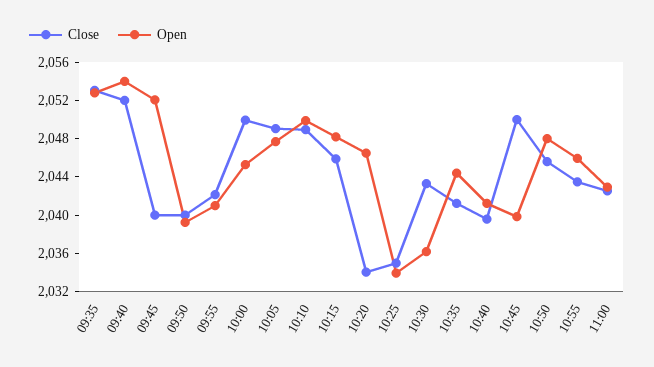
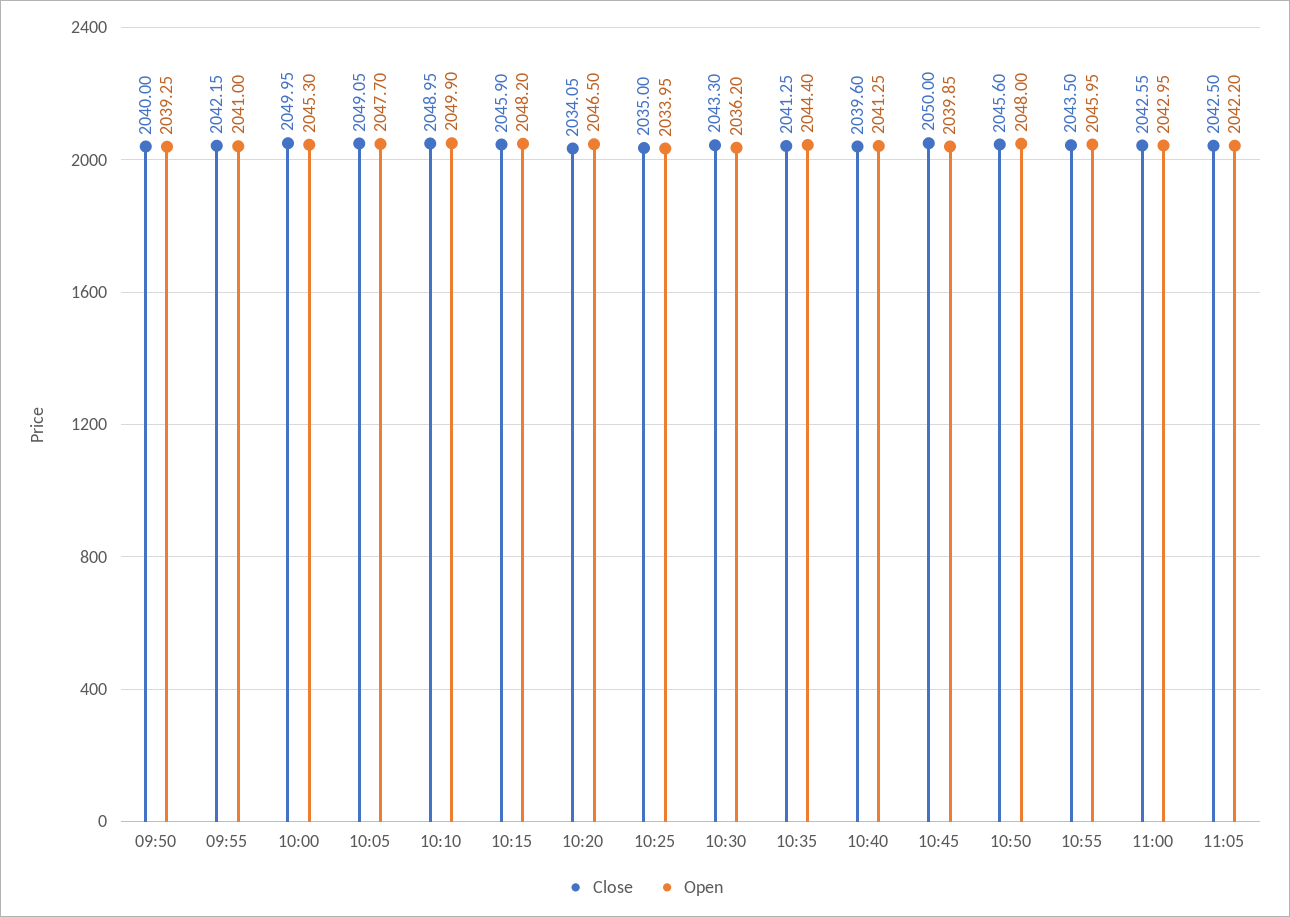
Close, 09:35: 2053 -> none
Open, 09:35: 2053 -> none
Close, 09:40: 2052 -> none
Open, 09:40: 2054 -> none
Close, 09:45: 2040 -> none
Open, 09:45: 2052 -> none
Close, 11:05: none -> 2042.5
Open, 11:05: none -> 2042.2

